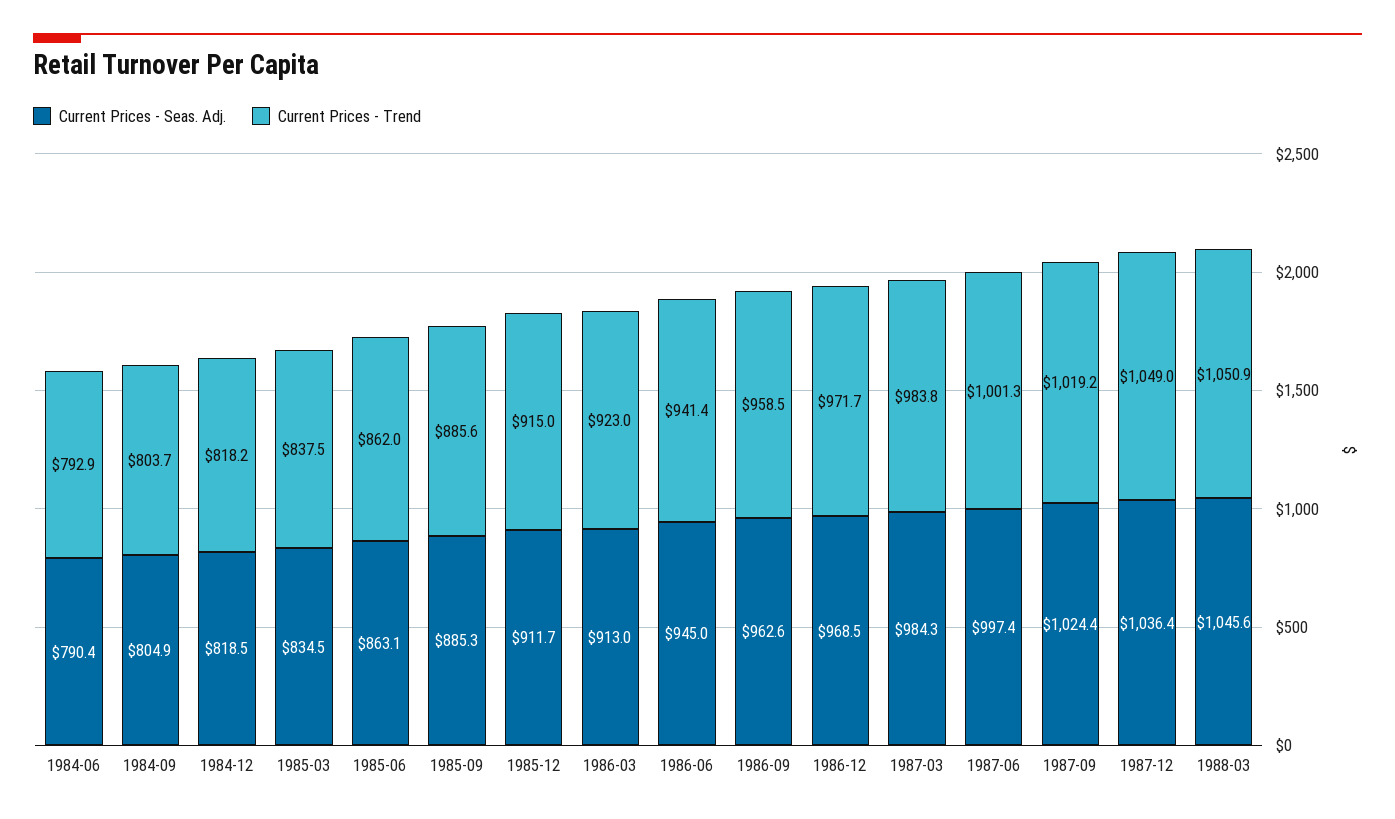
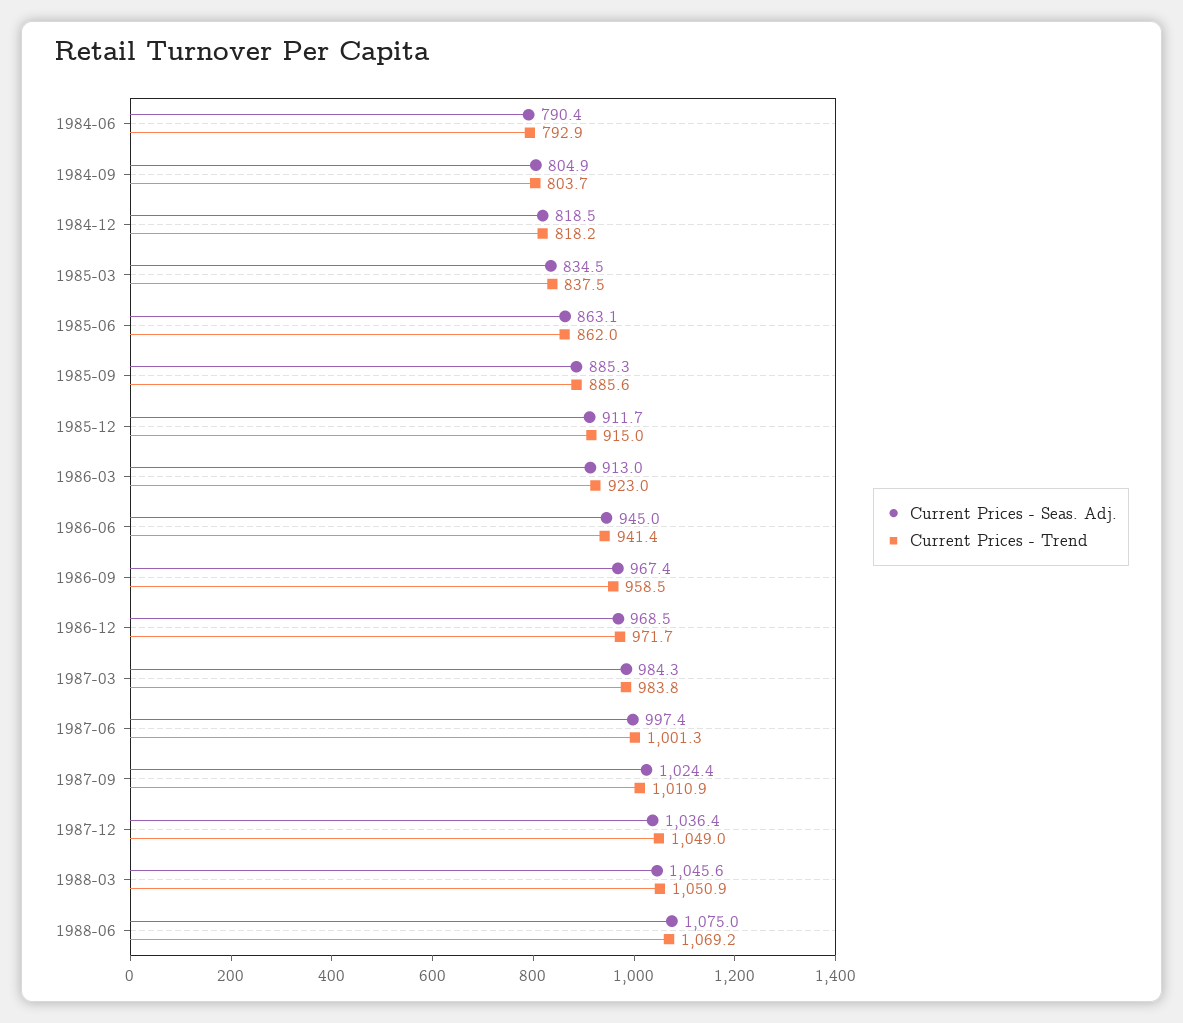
Current Prices - Seas. Adj., 1986-09: 962.6 -> 967.4
Current Prices - Trend, 1987-09: 1019.2 -> 1010.9
Current Prices - Seas. Adj., 1988-06: none -> 1075
Current Prices - Trend, 1988-06: none -> 1069.2

